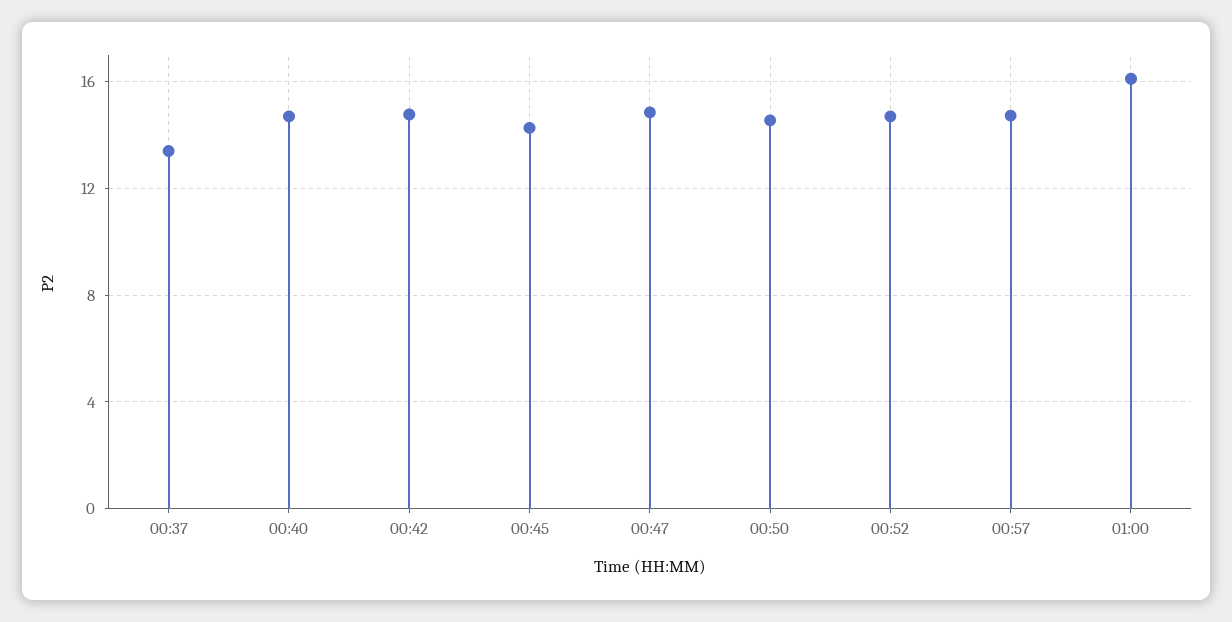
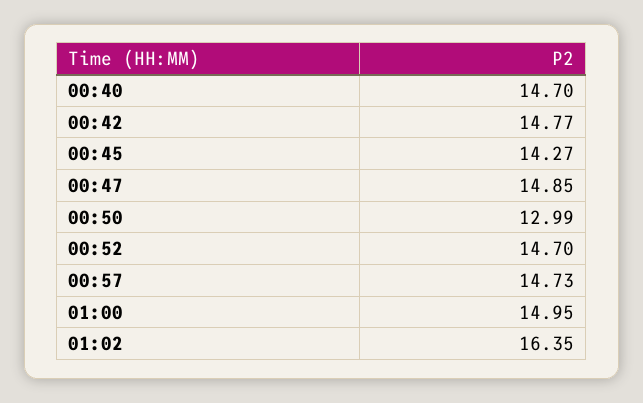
00:37: 13.5 -> none
00:50: 14.5 -> 12.99
01:00: 16 -> 14.95
01:02: none -> 16.35

